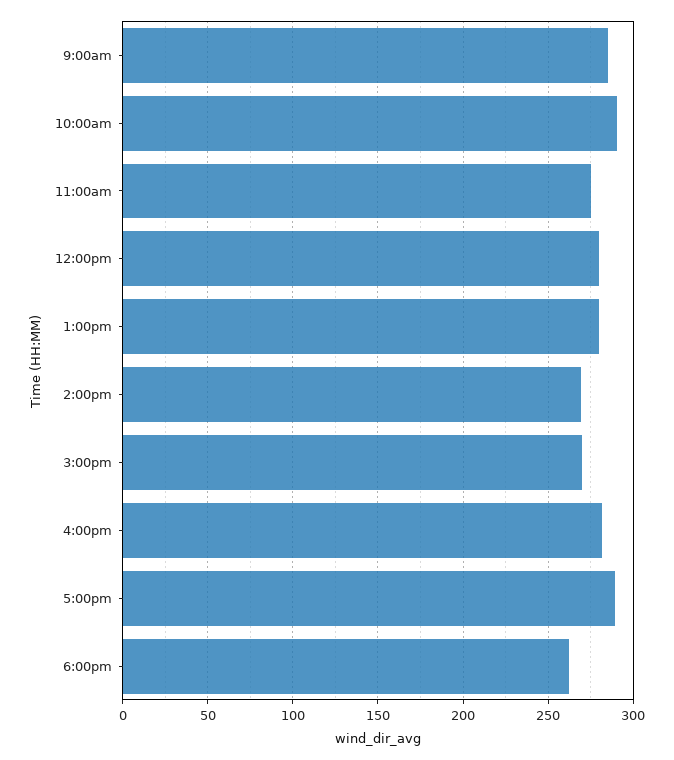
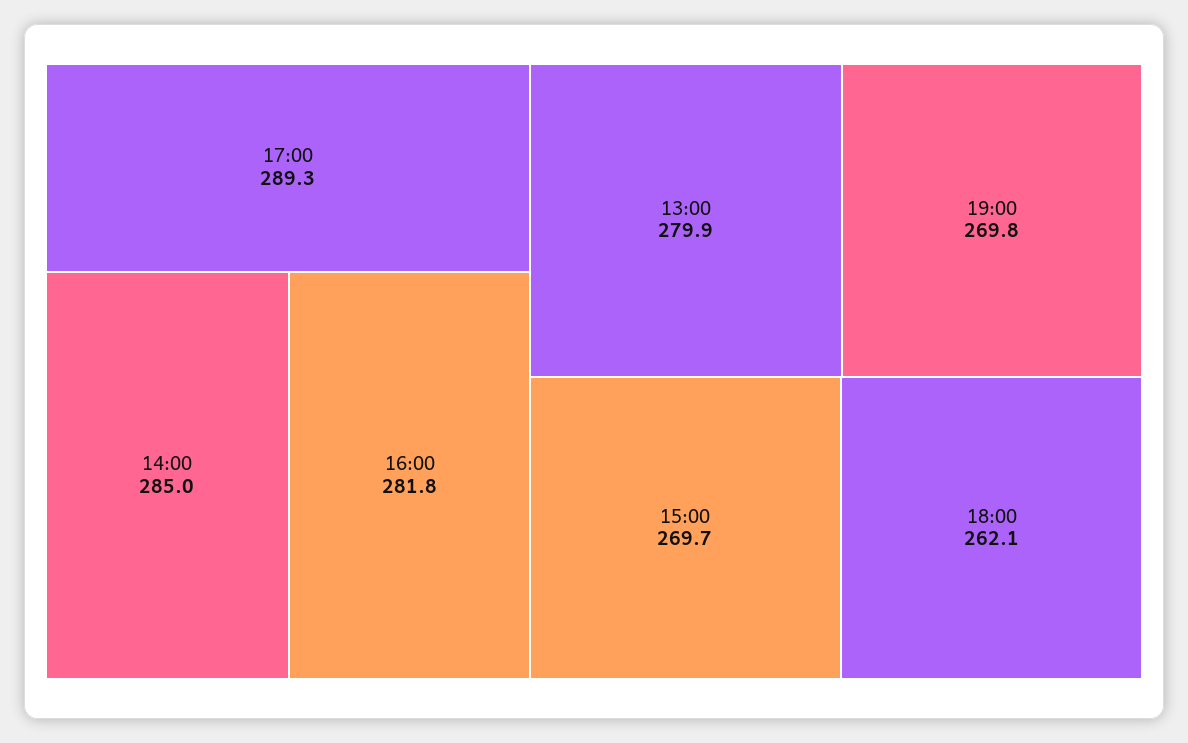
9:00am: 285 -> none
10:00am: 290 -> none
11:00am: 275 -> none
12:00pm: 280 -> none
2:00pm: 270 -> 285
19:00: none -> 269.8

